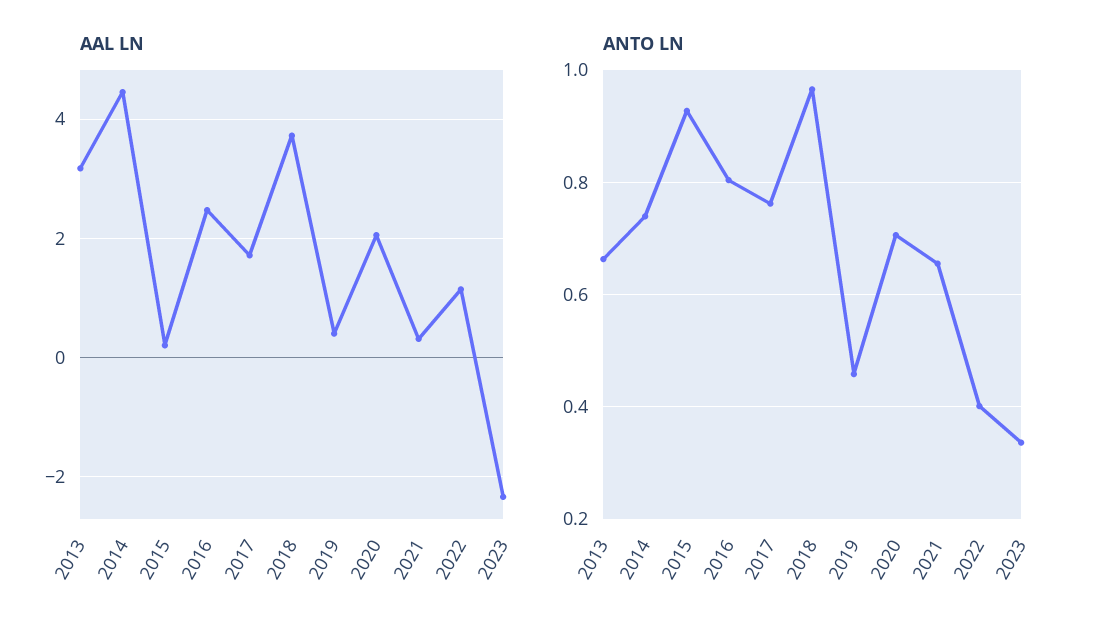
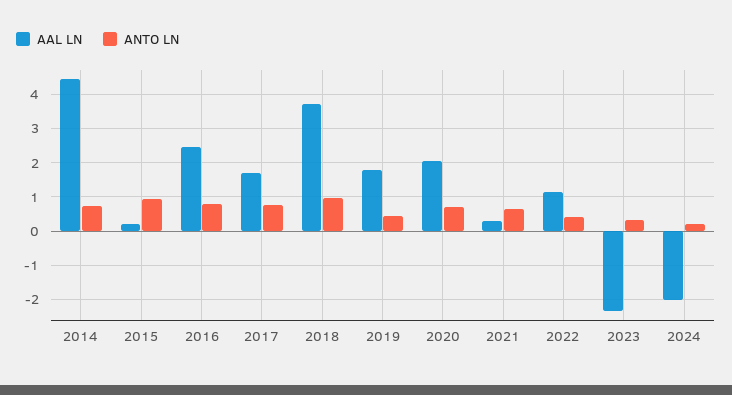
AAL LN, 2013: 3.2 -> none
AAL LN, 2019: 0.4 -> 1.8
ANTO LN, 2013: 0.66 -> none
AAL LN, 2024: none -> -2
ANTO LN, 2024: none -> 0.2

